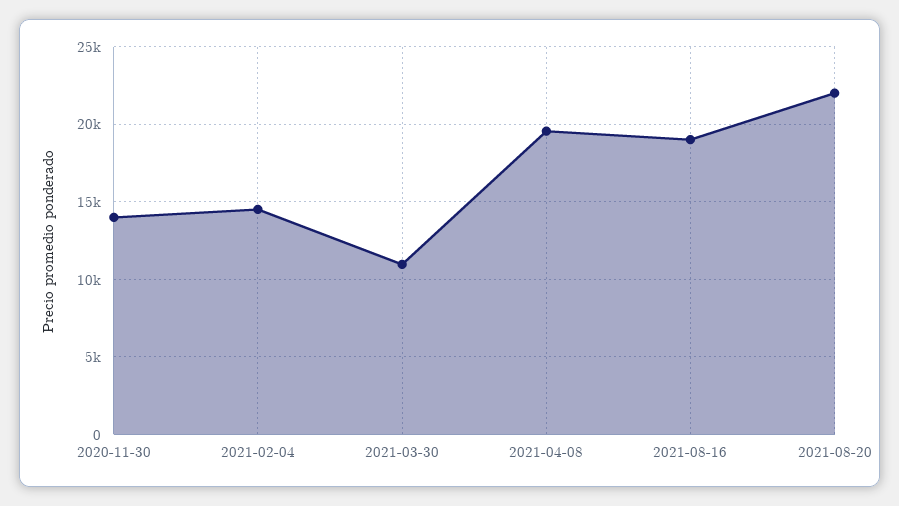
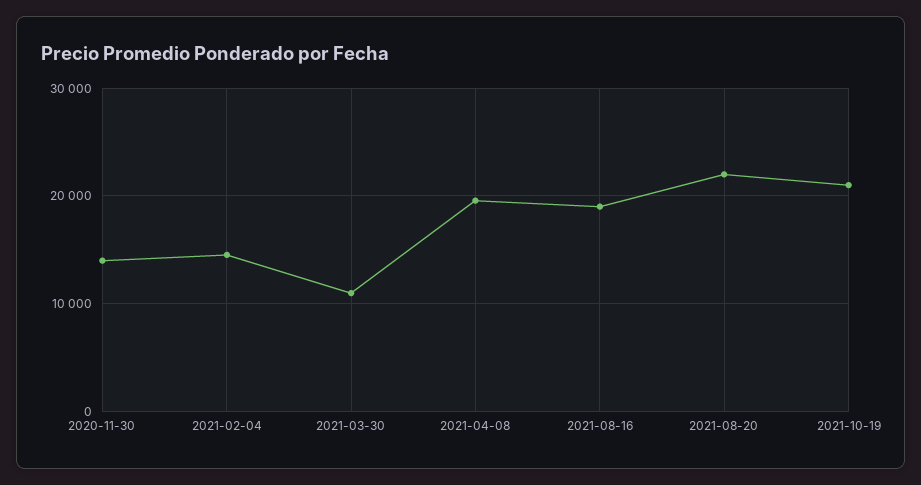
2021-10-19: none -> 21000

